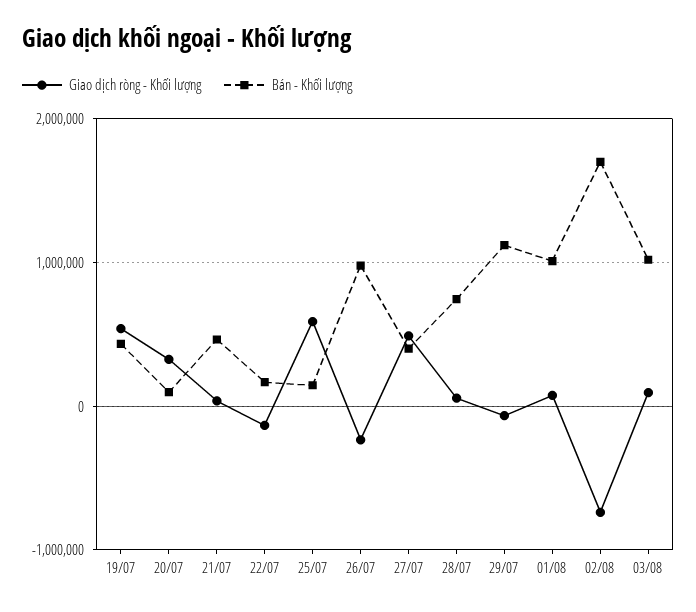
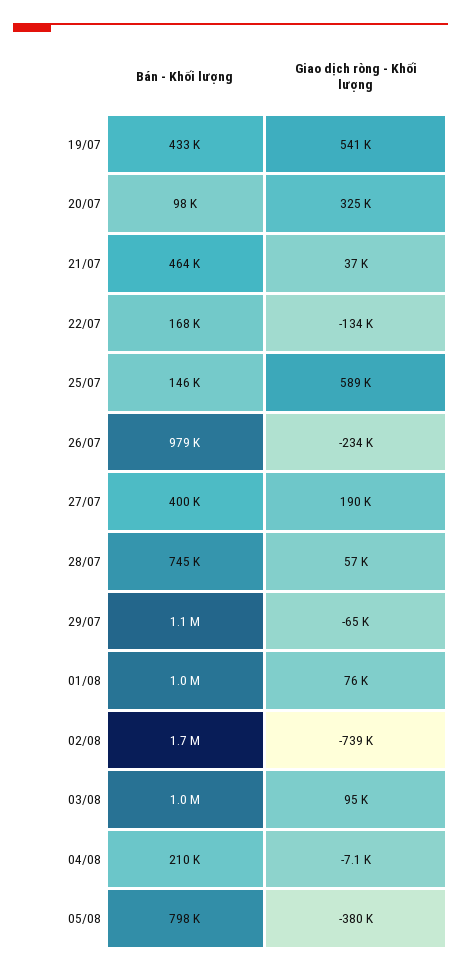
Giao dịch ròng - Khối lượng, 27/07: 500000 -> 190000
Bán - Khối lượng, 04/08: none -> 210000
Giao dịch ròng - Khối lượng, 04/08: none -> -7100
Bán - Khối lượng, 05/08: none -> 798000
Giao dịch ròng - Khối lượng, 05/08: none -> -380000

